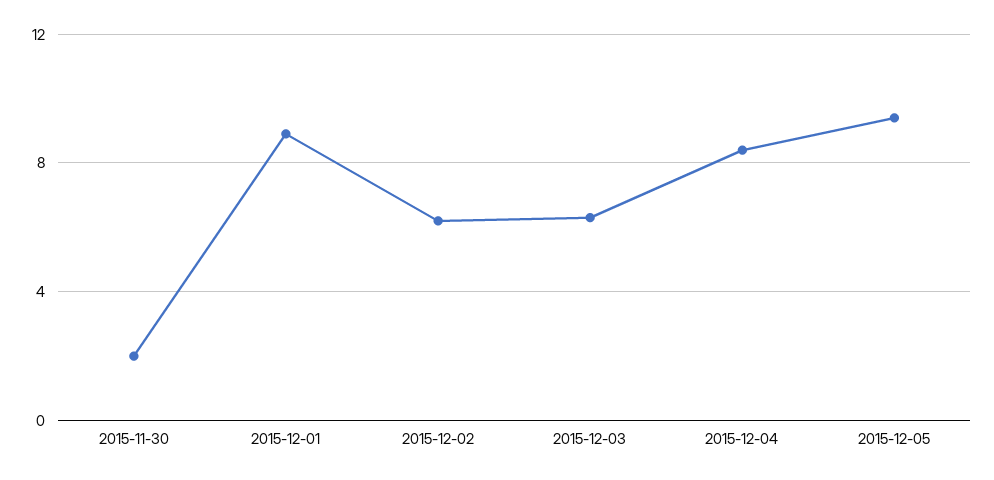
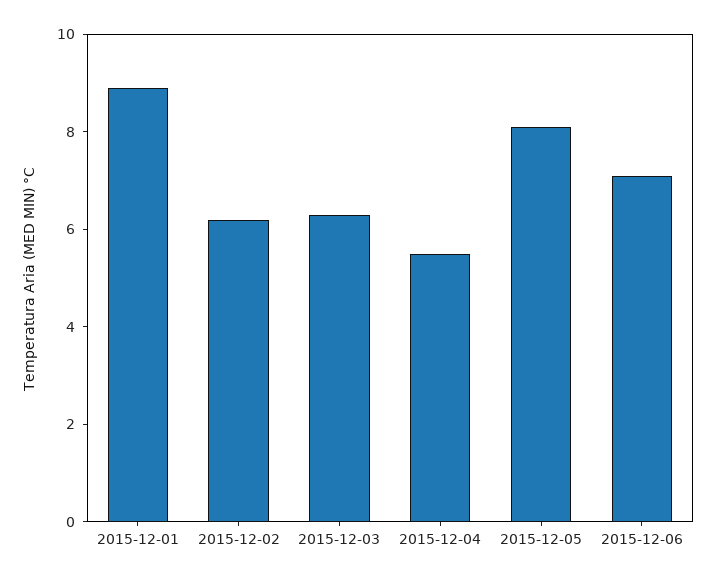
2015-11-30: 2 -> none
2015-12-04: 8.5 -> 5.5
2015-12-05: 9.5 -> 8
2015-12-06: none -> 7

